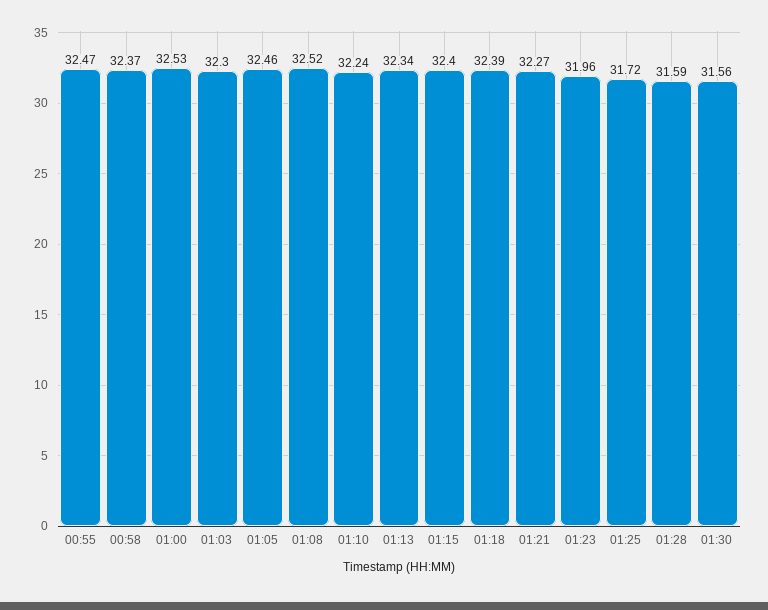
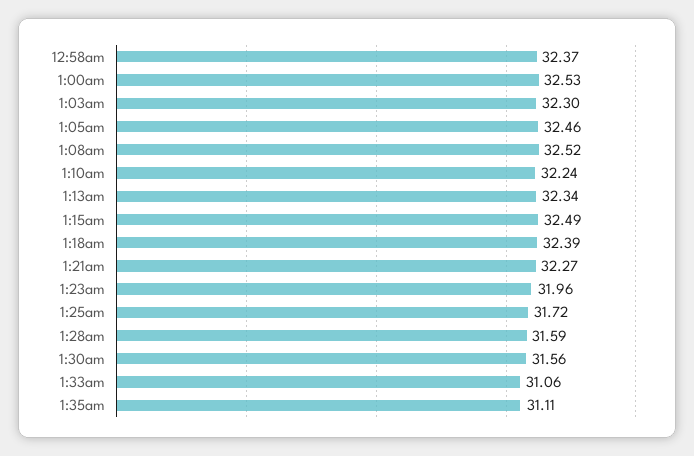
00:55: 32.47 -> none
01:15: 32.4 -> 32.49
1:33am: none -> 31.06
1:35am: none -> 31.11

